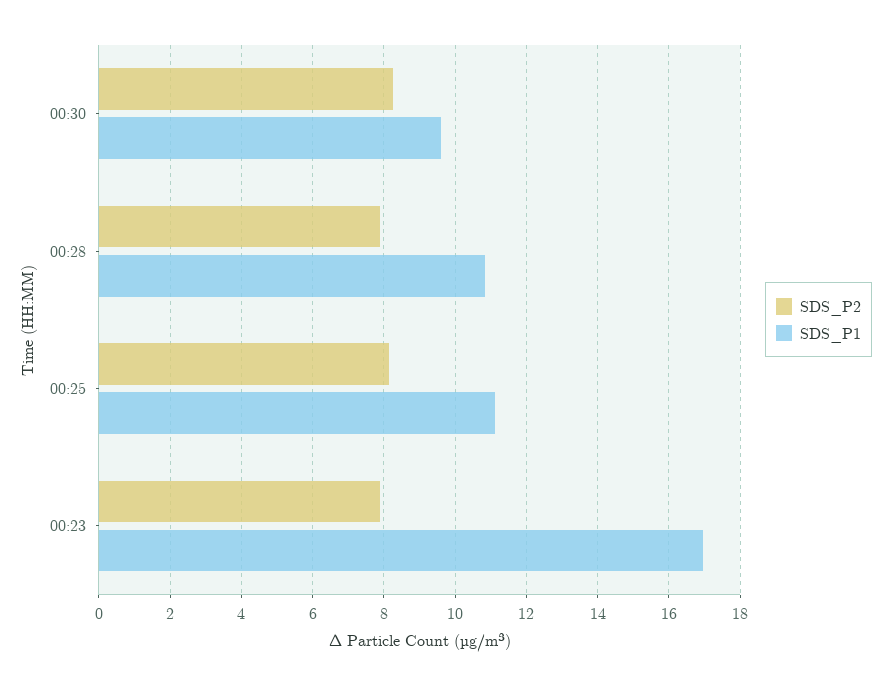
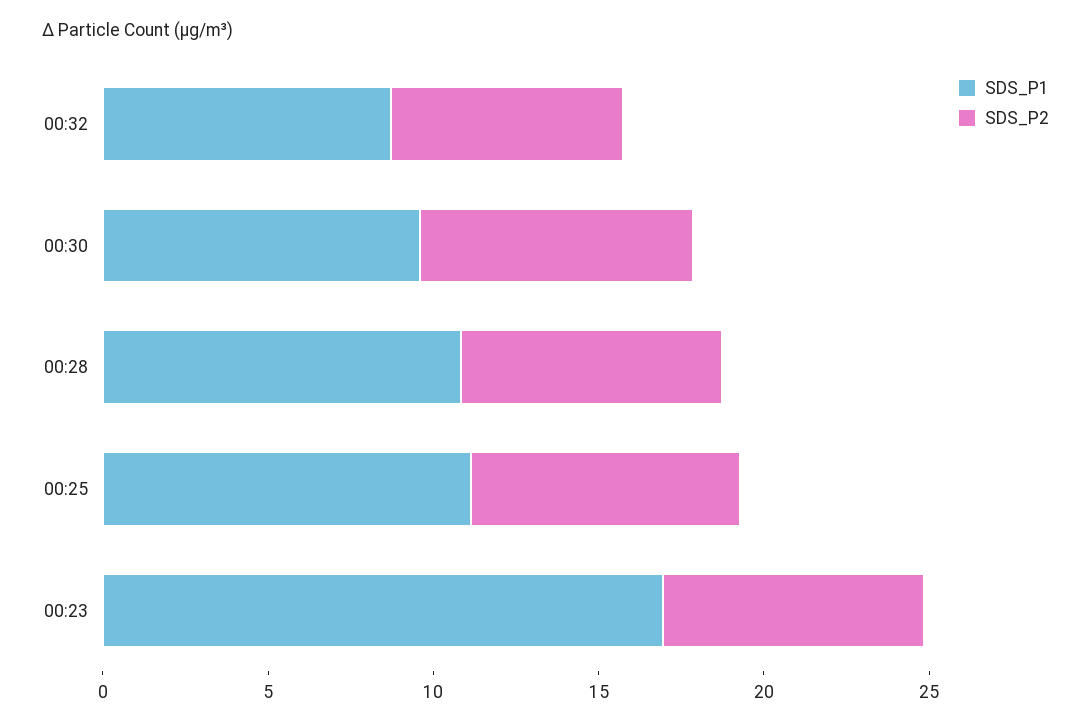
SDS_P1, 00:32: none -> 9
SDS_P2, 00:32: none -> 7

